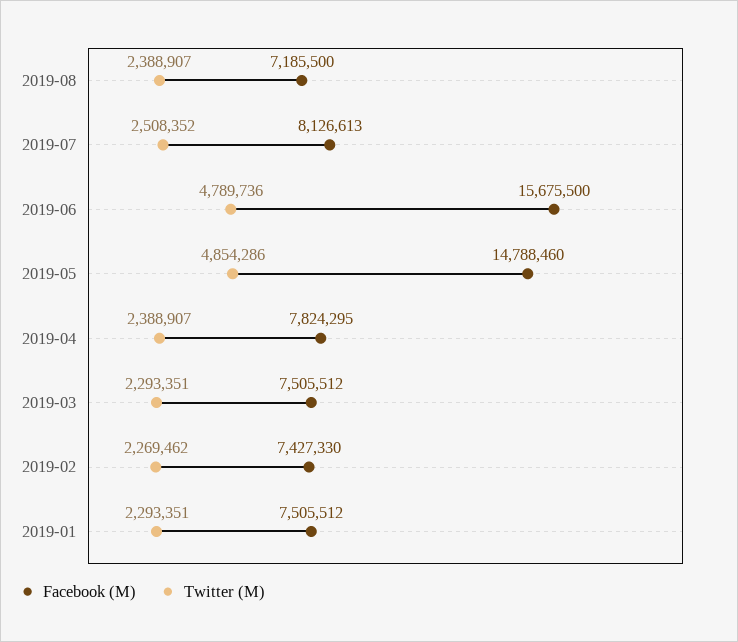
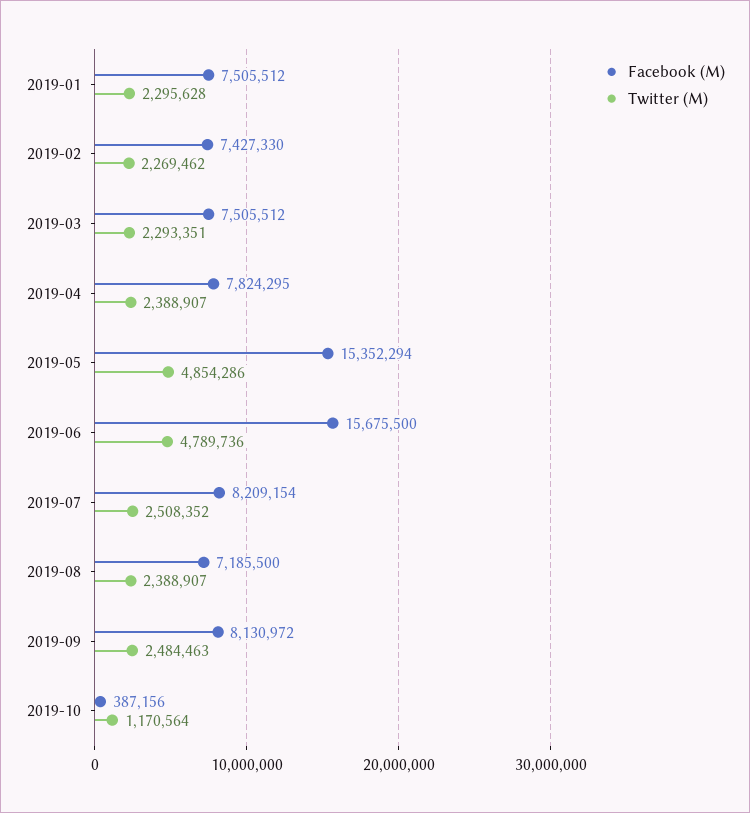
Facebook (M), 2019-07: 8126613 -> 8209154
Facebook (M), 2019-05: 14788460 -> 15352294
Twitter (M), 2019-01: 2293351 -> 2295628
Facebook (M), 2019-09: none -> 8130972
Twitter (M), 2019-09: none -> 2484463
Facebook (M), 2019-10: none -> 387156
Twitter (M), 2019-10: none -> 1170564

